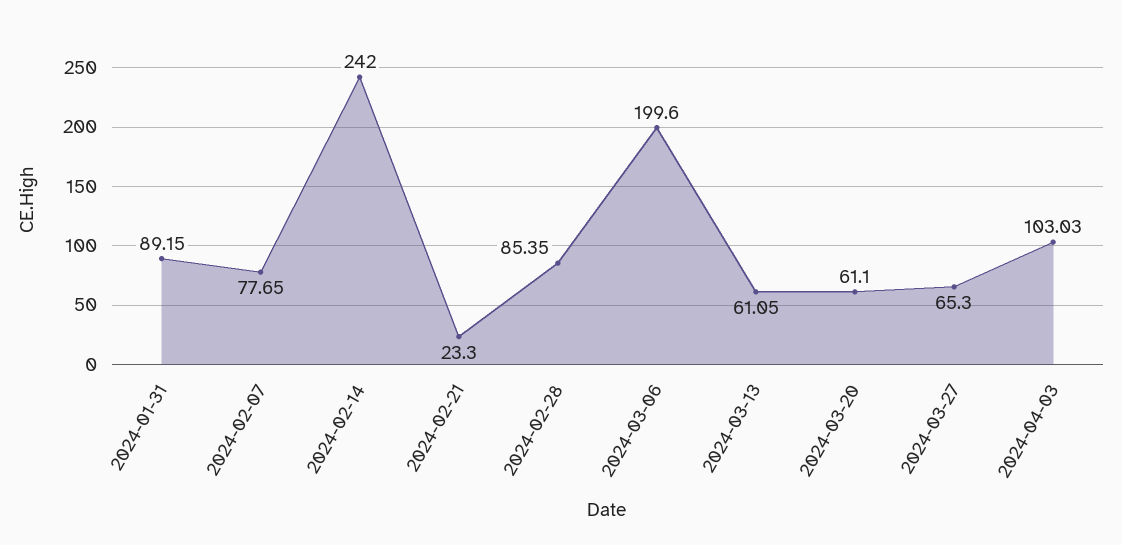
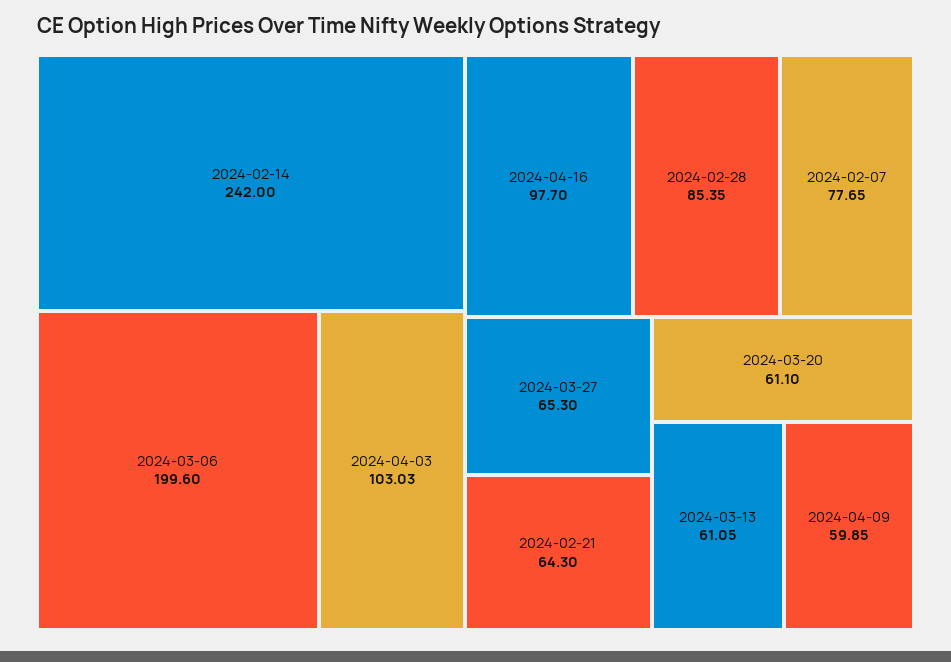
2024-01-31: 89.15 -> none
2024-02-21: 23.3 -> 64.3
2024-04-16: none -> 97.7
2024-04-09: none -> 59.85

